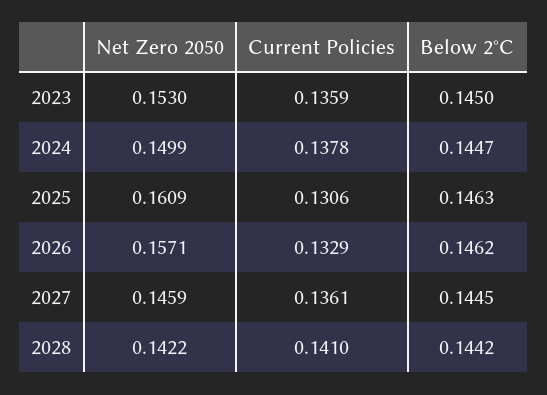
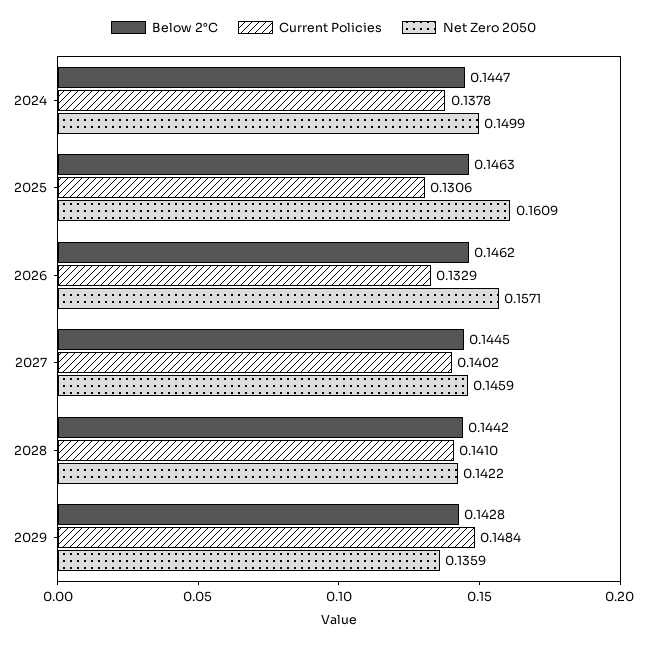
Net Zero 2050, 2023: 0.153 -> none
Current Policies, 2023: 0.1359 -> none
Below 2°C, 2023: 0.145 -> none
Current Policies, 2027: 0.1361 -> 0.1402
Below 2°C, 2029: none -> 0.1428
Current Policies, 2029: none -> 0.1484
Net Zero 2050, 2029: none -> 0.1359

